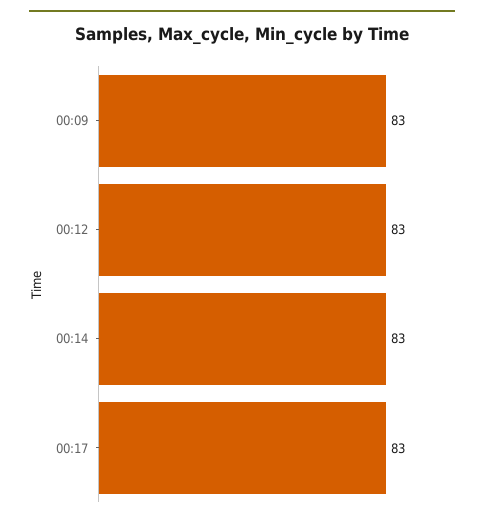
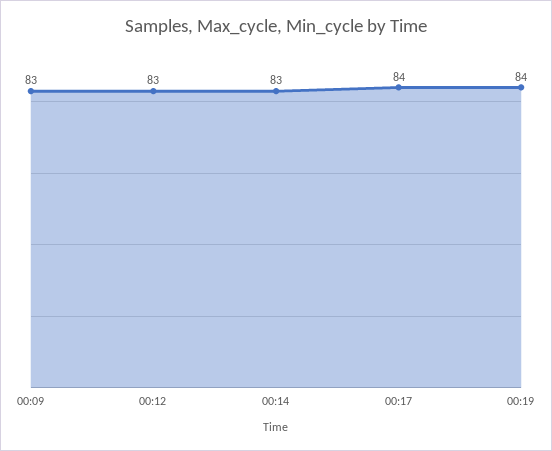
00:17: 83 -> 84
00:19: none -> 84

